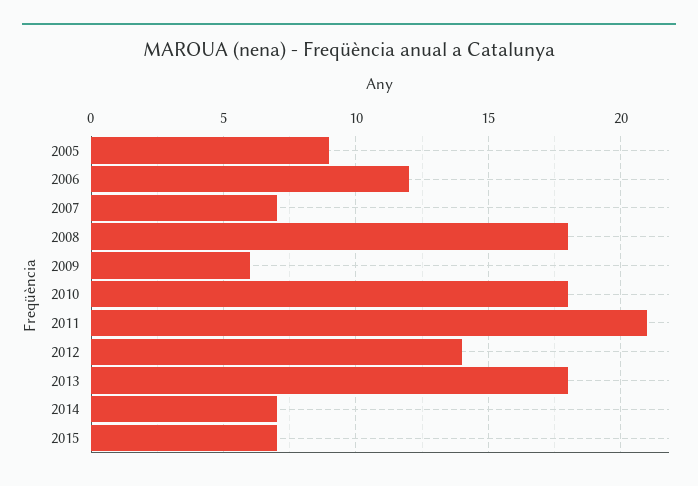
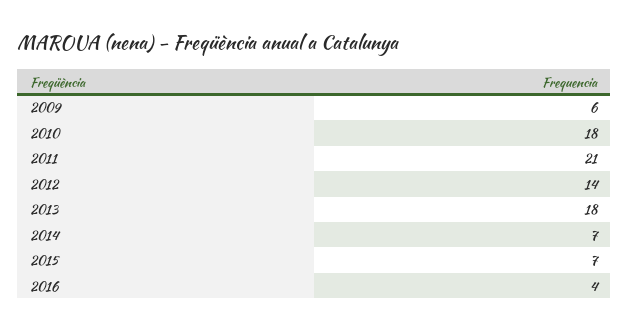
2005: 9 -> none
2006: 12 -> none
2007: 7 -> none
2008: 18 -> none
2016: none -> 4

